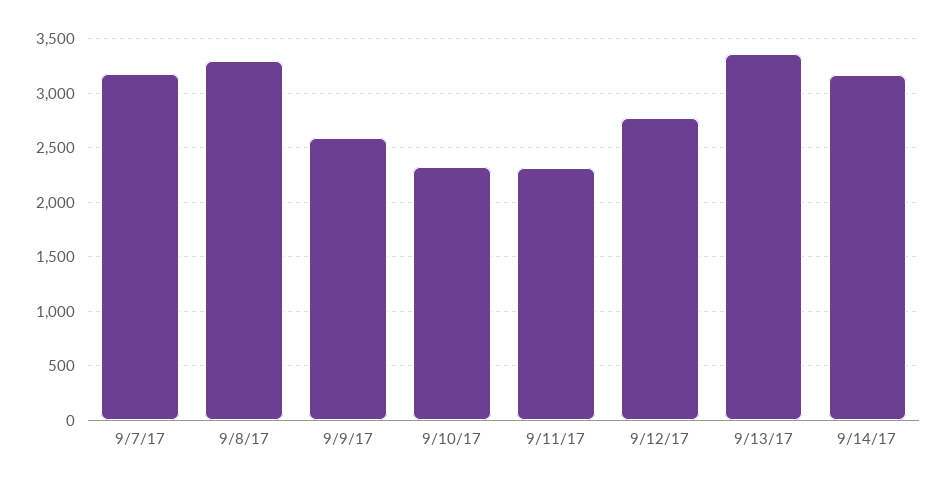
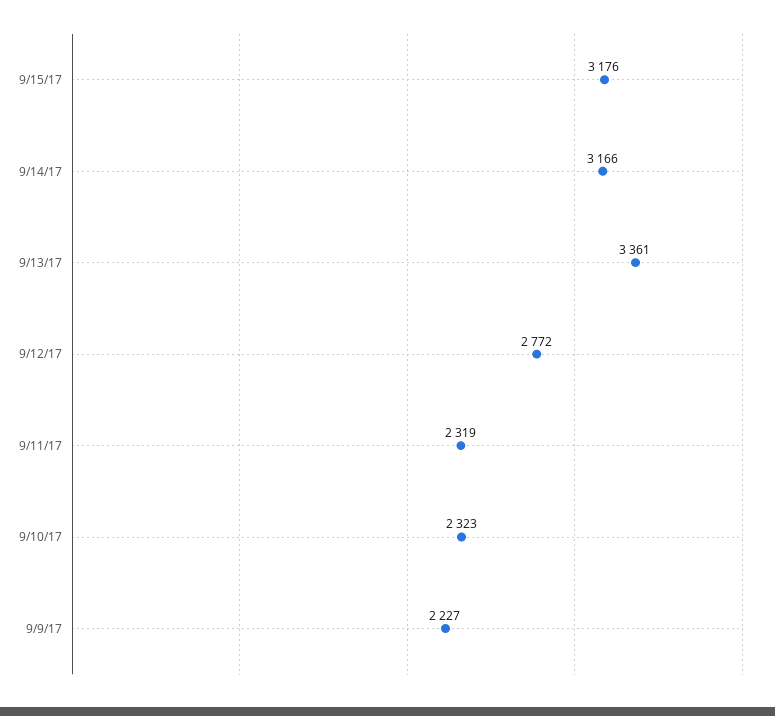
9/7/17: 3200 -> none
9/8/17: 3300 -> none
9/9/17: 2600 -> 2227
9/15/17: none -> 3176

